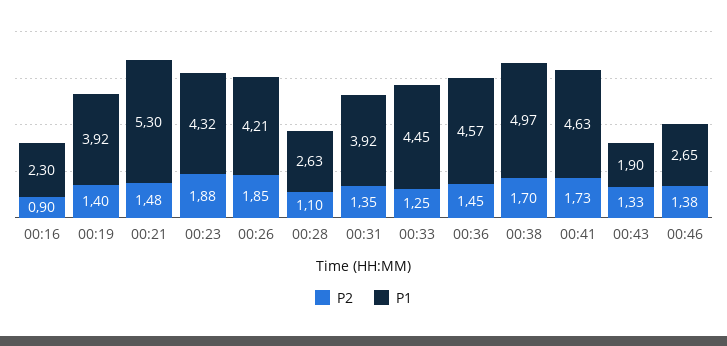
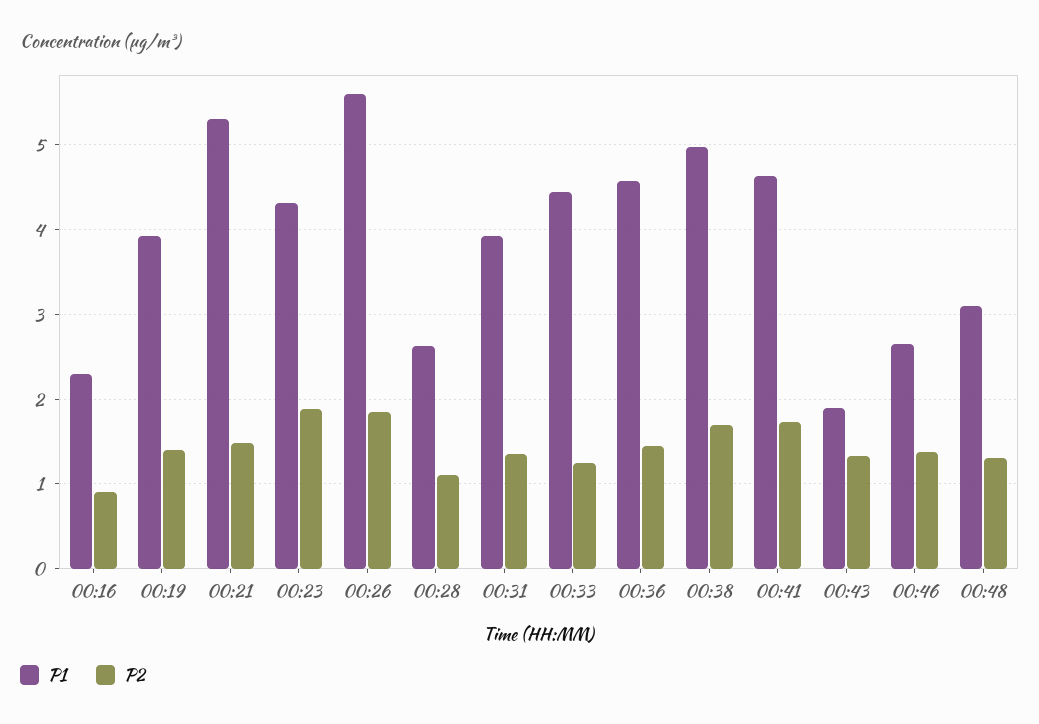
P1, 00:26: 4.21 -> 5.6
P1, 00:48: none -> 3.1
P2, 00:48: none -> 1.3

